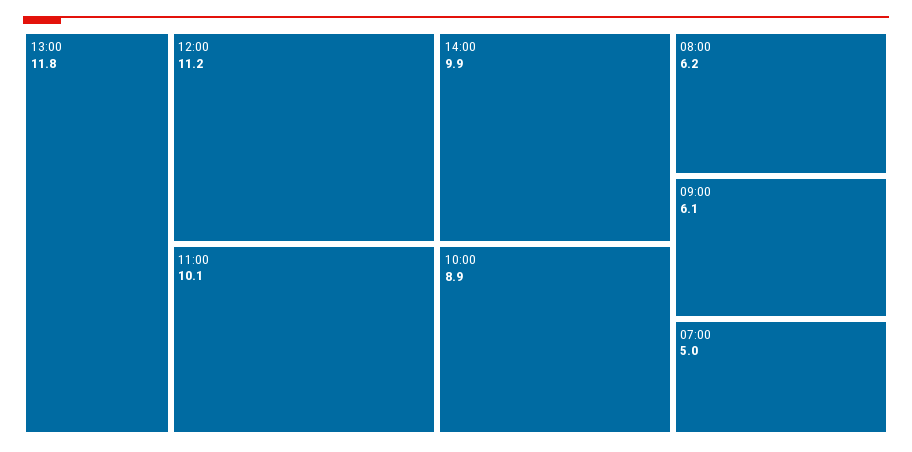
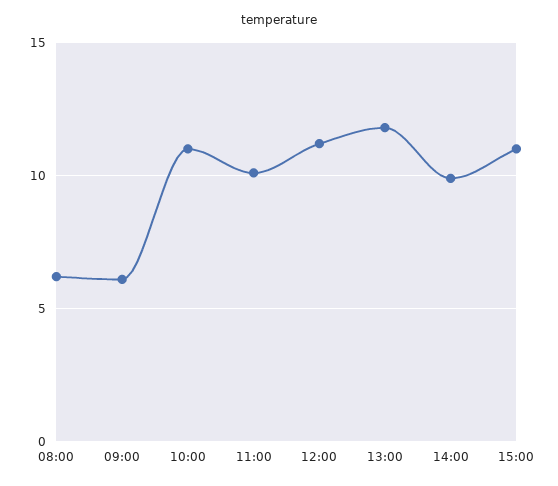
10:00: 8.9 -> 11
07:00: 5 -> none
15:00: none -> 11

